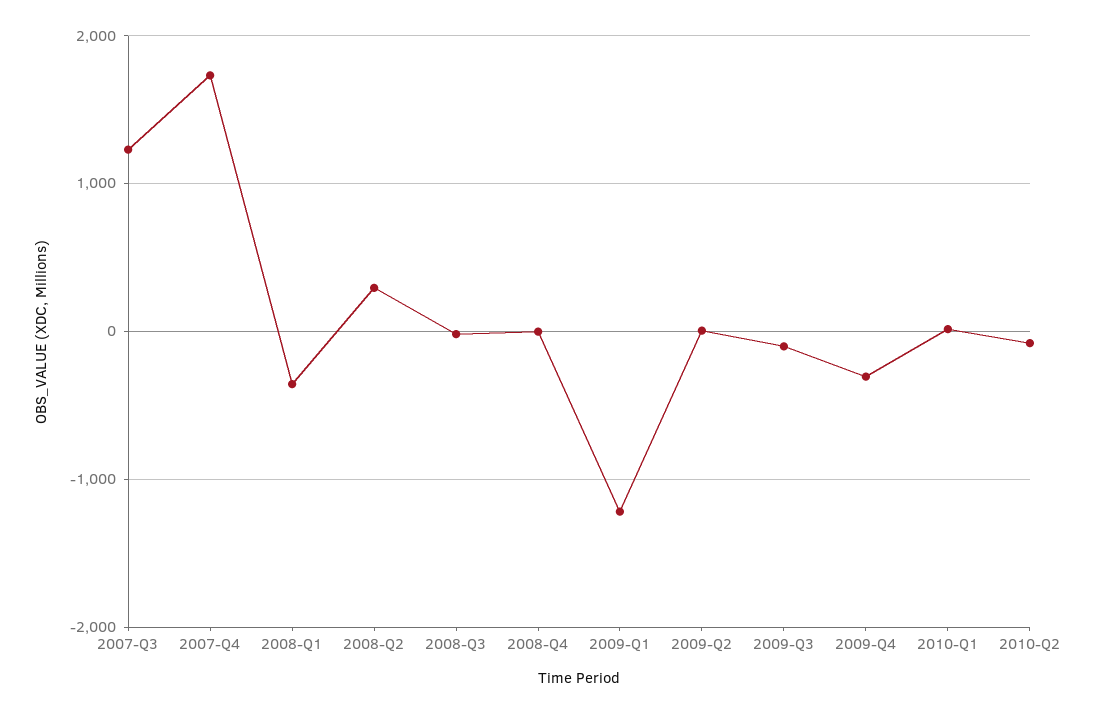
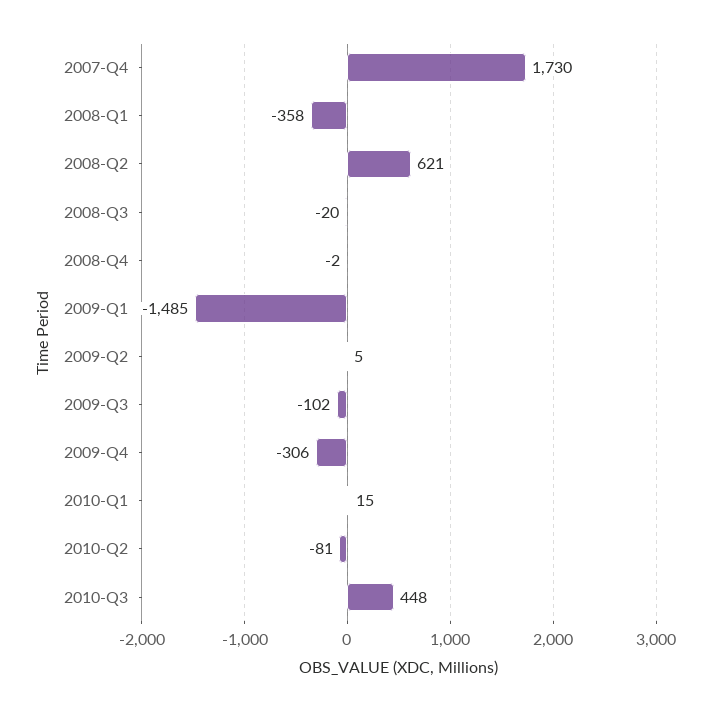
2007-Q3: 1200 -> none
2008-Q2: 300 -> 621
2009-Q1: -1200 -> -1485
2010-Q3: none -> 448

